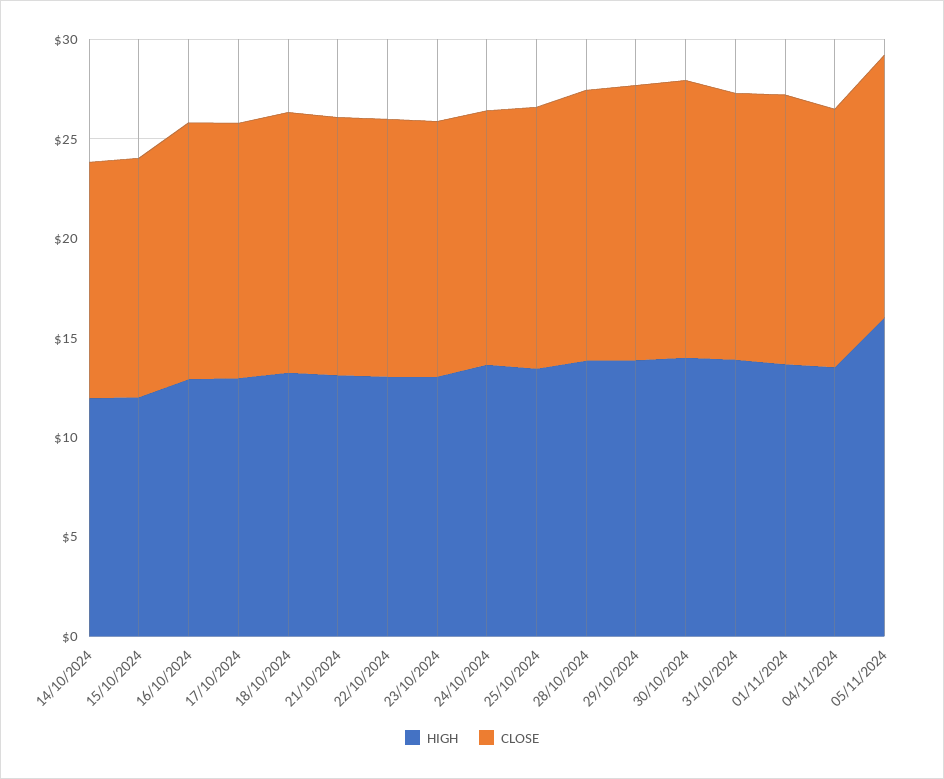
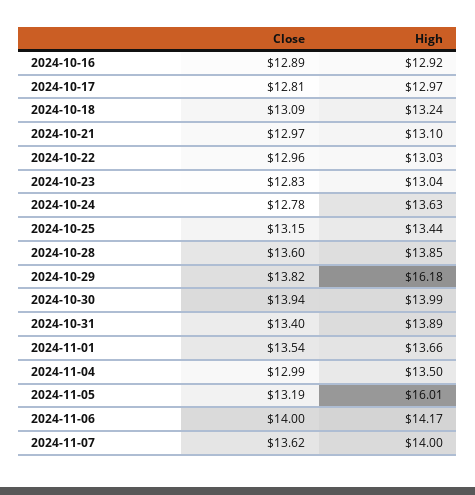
HIGH, 14/10/2024: 12 -> none
CLOSE, 14/10/2024: 12 -> none
HIGH, 15/10/2024: 12 -> none
CLOSE, 15/10/2024: 12 -> none
HIGH, 29/10/2024: 14 -> 16.18
CLOSE, 2024-11-06: none -> 14
HIGH, 2024-11-06: none -> 14.17
CLOSE, 2024-11-07: none -> 13.62
HIGH, 2024-11-07: none -> 14

